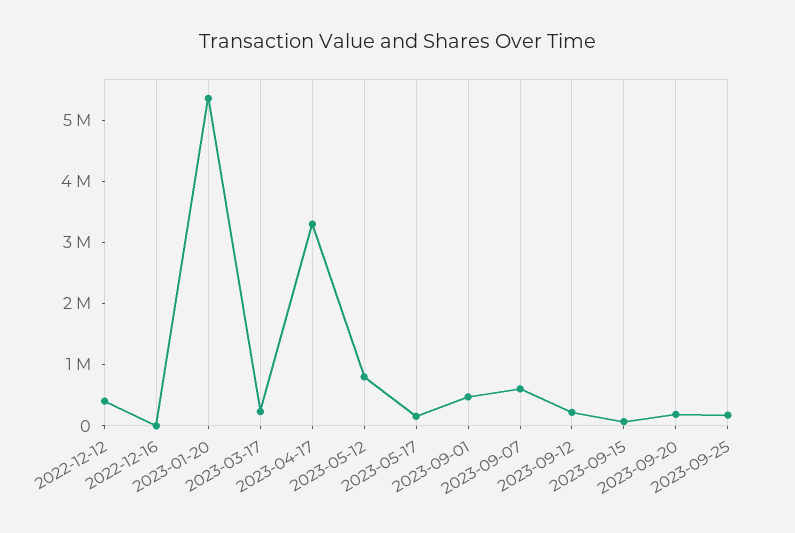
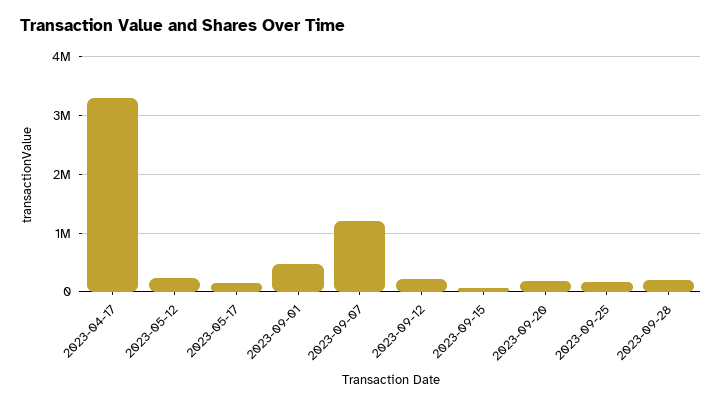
2022-12-12: 400000 -> none
2022-12-16: 0 -> none
2023-01-20: 5400000 -> none
2023-03-17: 200000 -> none
2023-05-12: 800000 -> 200000
2023-09-07: 600000 -> 1200000
2023-09-28: none -> 200000

